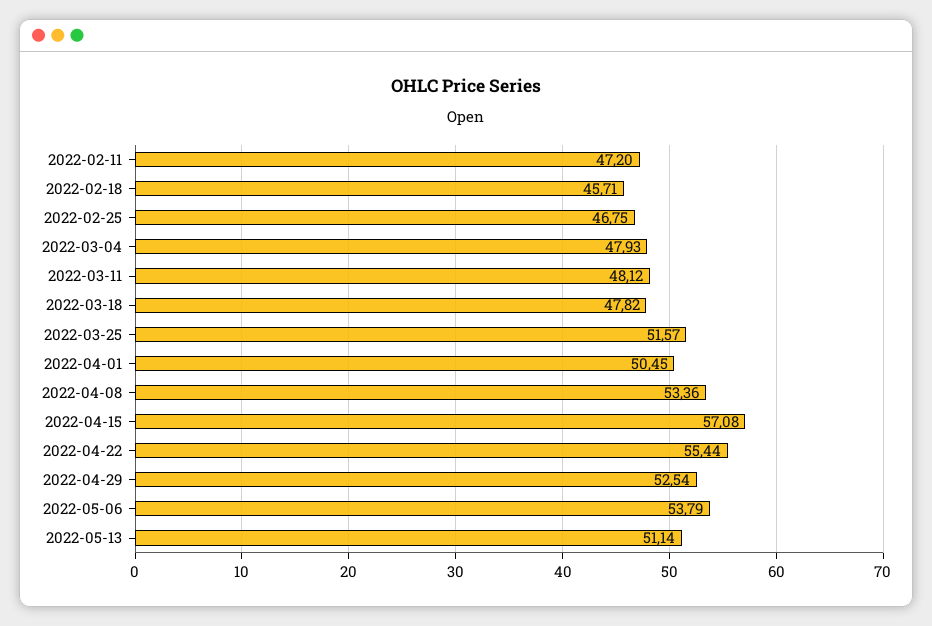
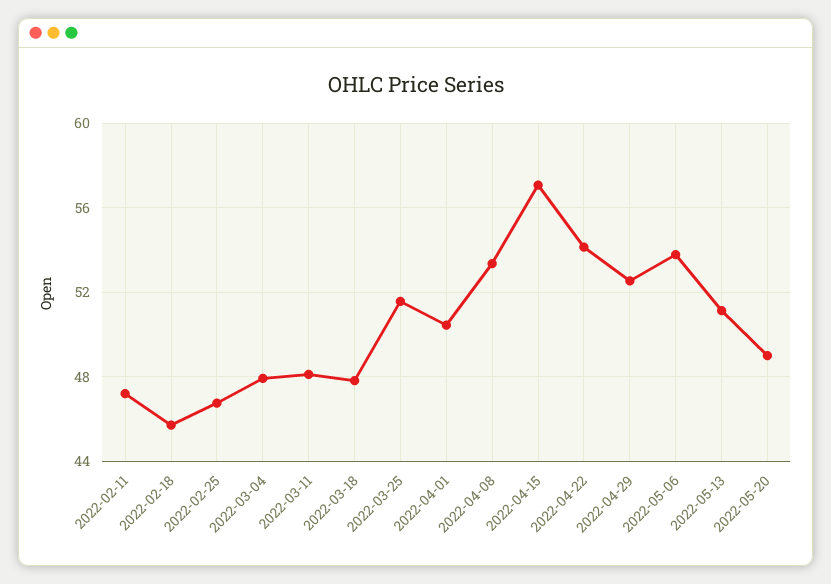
2022-04-22: 55.44 -> 54
2022-05-20: none -> 49

